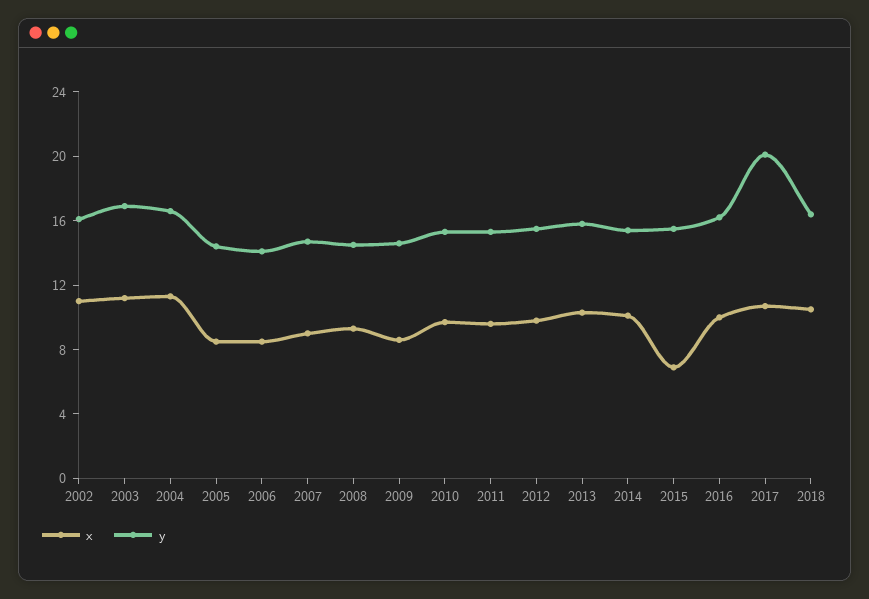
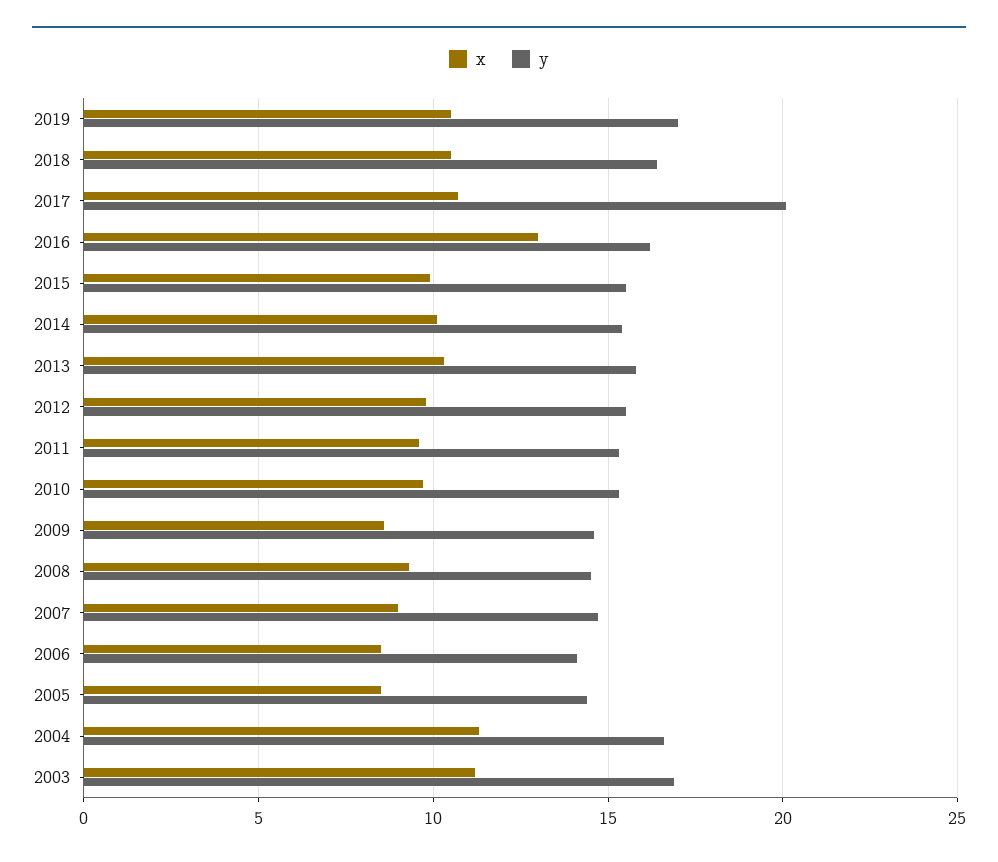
x, 2002: 11 -> none
y, 2002: 16 -> none
x, 2015: 7 -> 10
x, 2016: 10 -> 13
x, 2019: none -> 10.5
y, 2019: none -> 17

